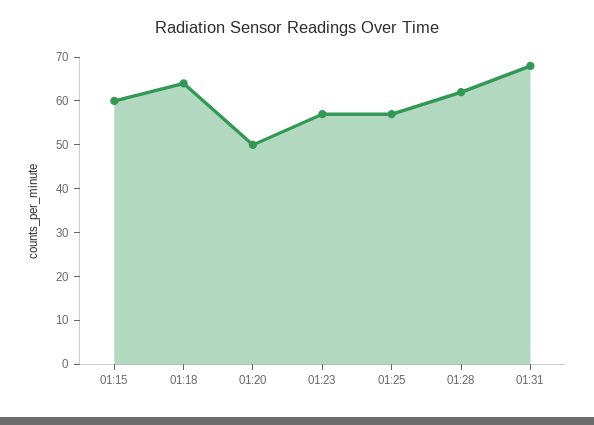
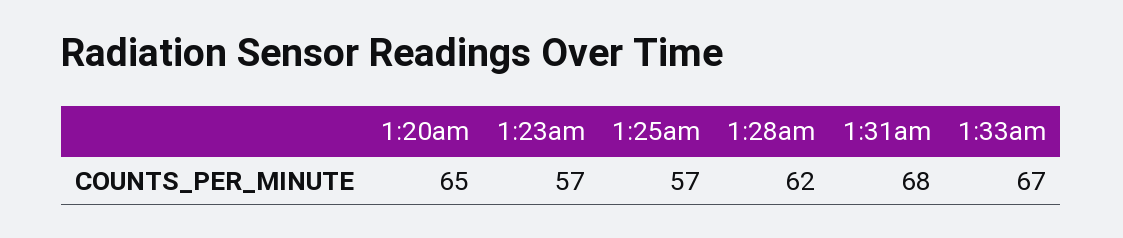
01:15: 60 -> none
01:18: 65 -> none
01:20: 50 -> 65
1:33am: none -> 67

